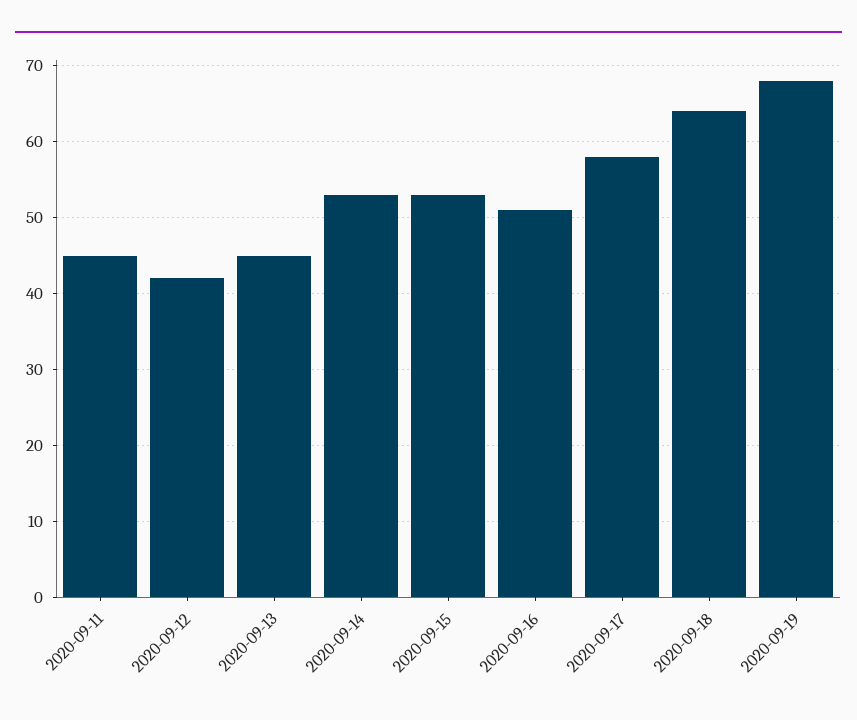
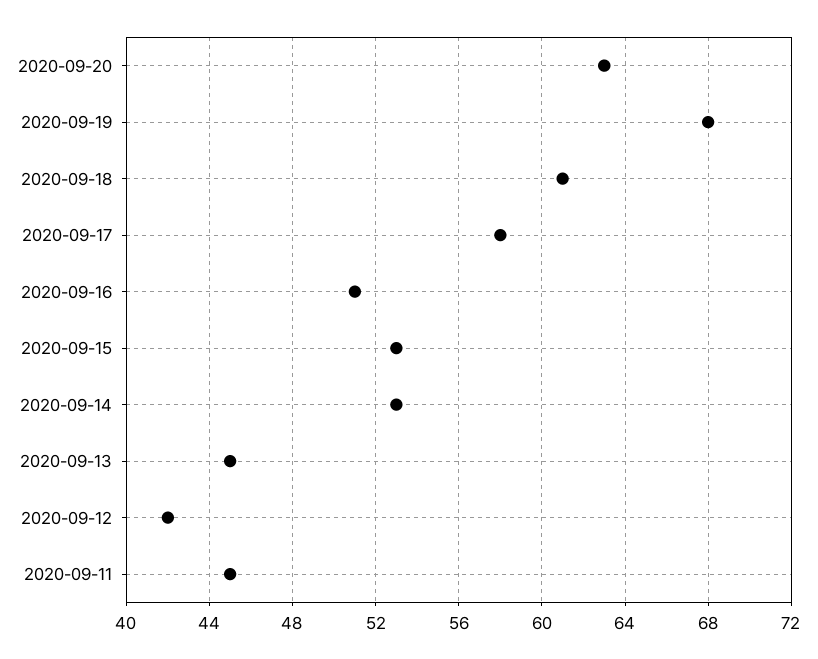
2020-09-18: 64 -> 61
2020-09-20: none -> 63

